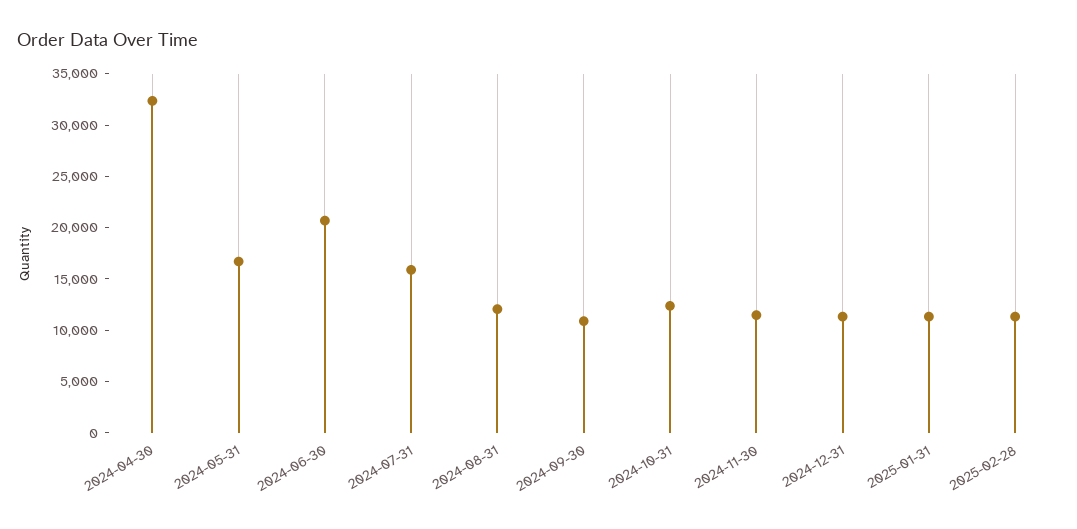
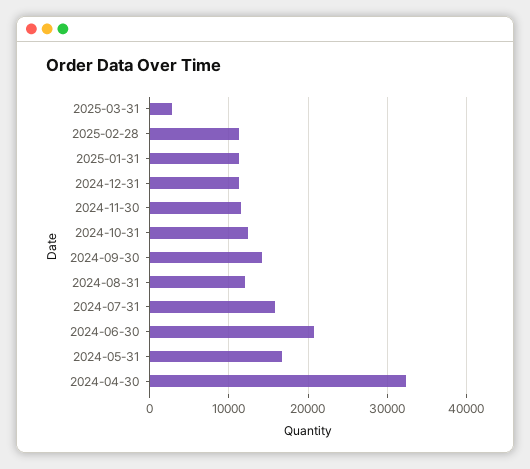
2024-09-30: 11000 -> 14000
2025-03-31: none -> 3000

